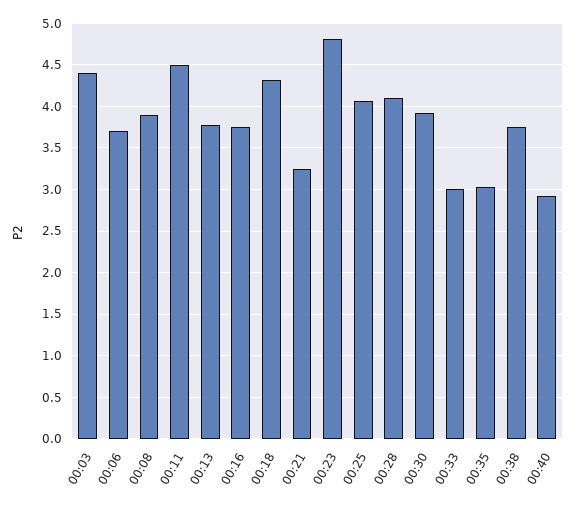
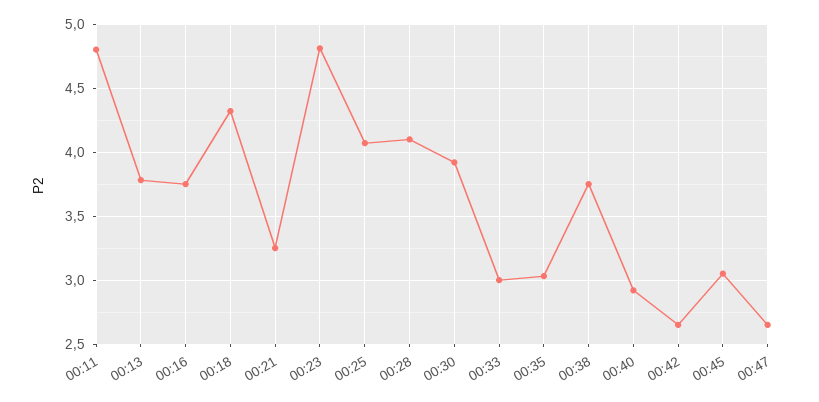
00:03: 4.4 -> none
00:06: 3.7 -> none
00:08: 3.9 -> none
00:11: 4.5 -> 4.8
00:42: none -> 2.65
00:45: none -> 3.05
00:47: none -> 2.65

